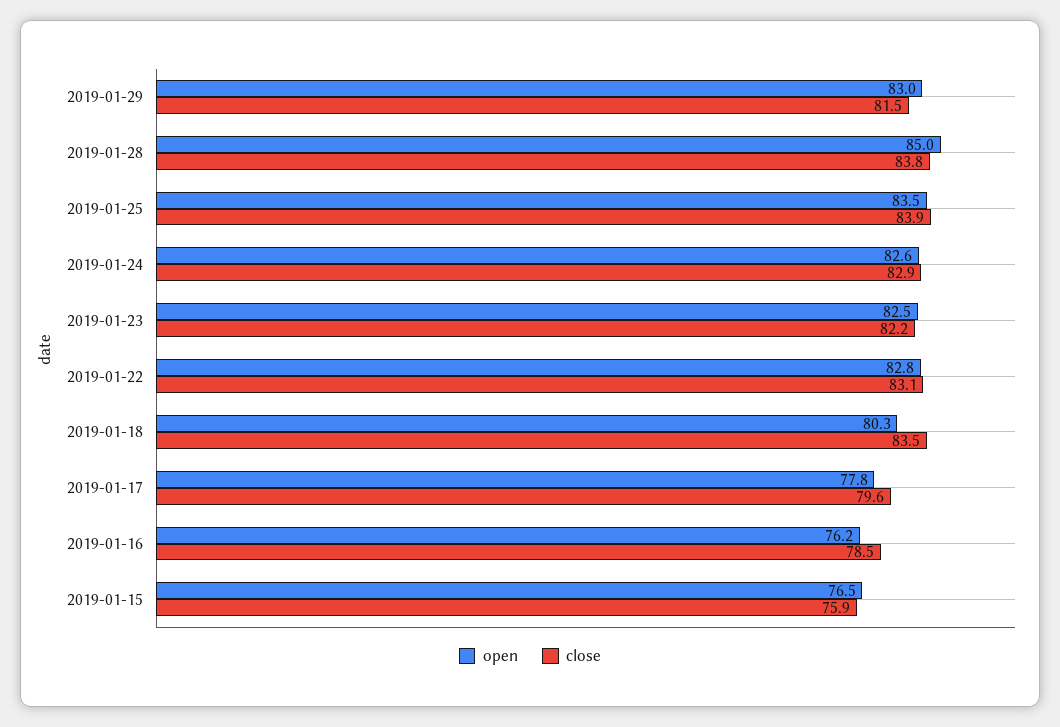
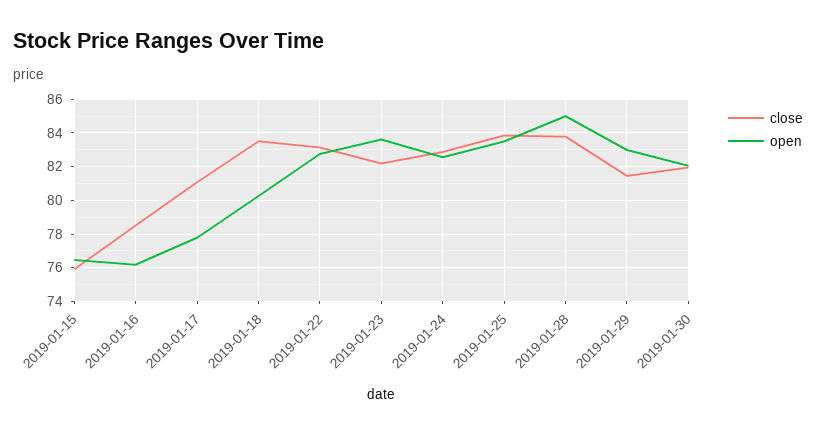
open, 2019-01-23: 82.5 -> 83.5
close, 2019-01-17: 79.6 -> 81
close, 2019-01-30: none -> 82
open, 2019-01-30: none -> 82

